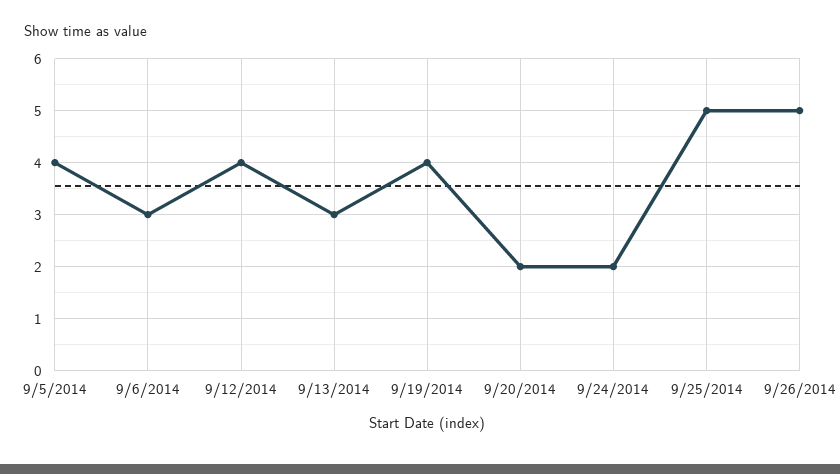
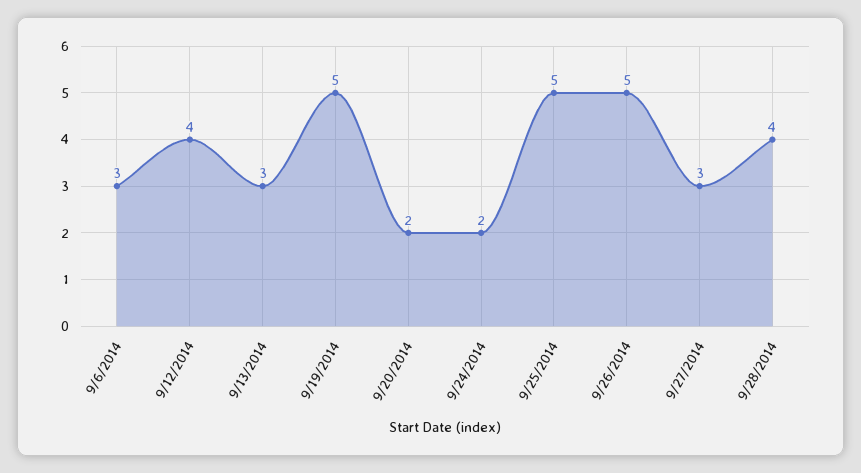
9/5/2014: 4 -> none
9/19/2014: 4 -> 5
9/27/2014: none -> 3
9/28/2014: none -> 4

